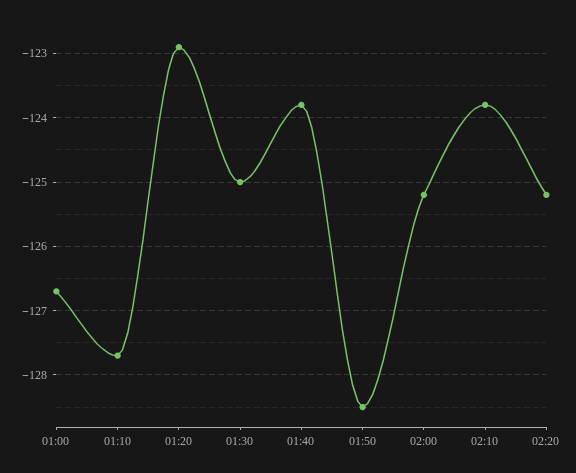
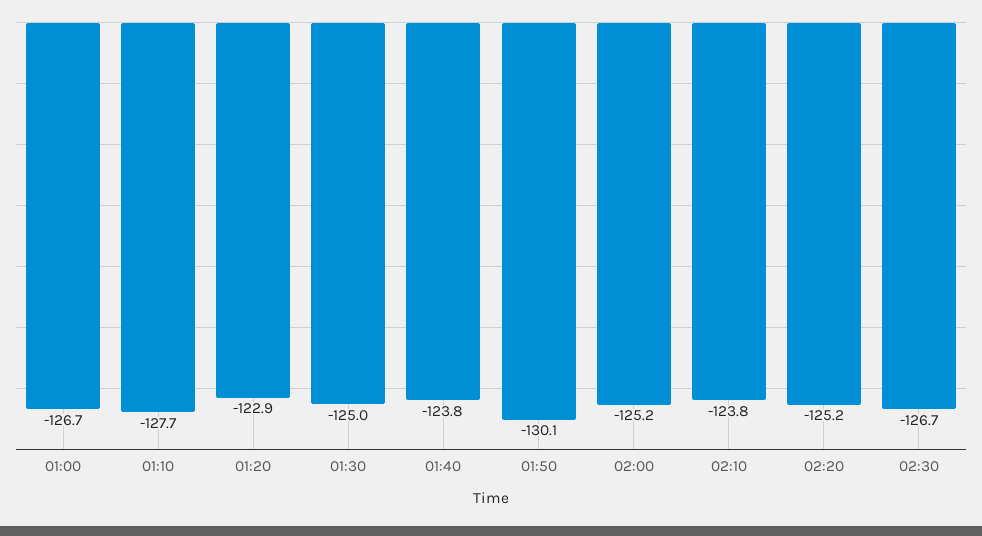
01:50: -128.5 -> -130.1
02:30: none -> -126.7

